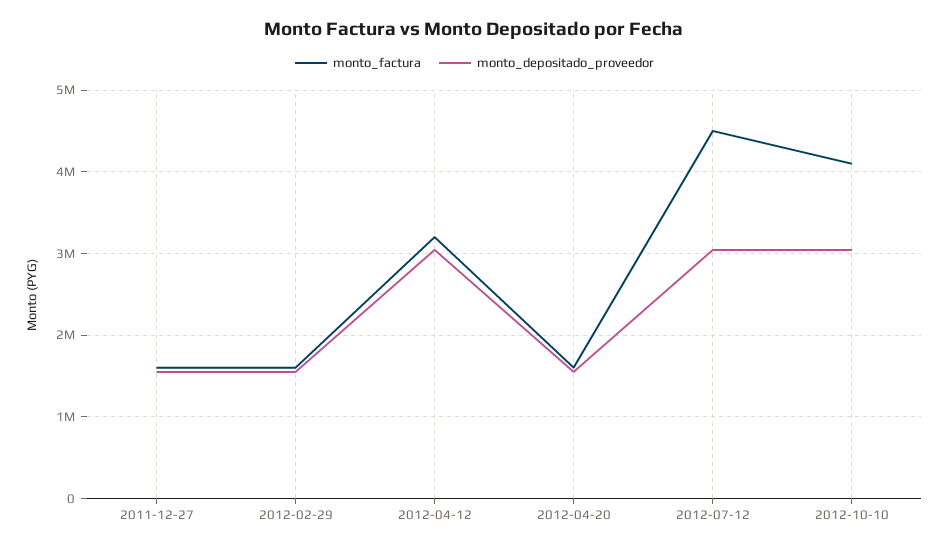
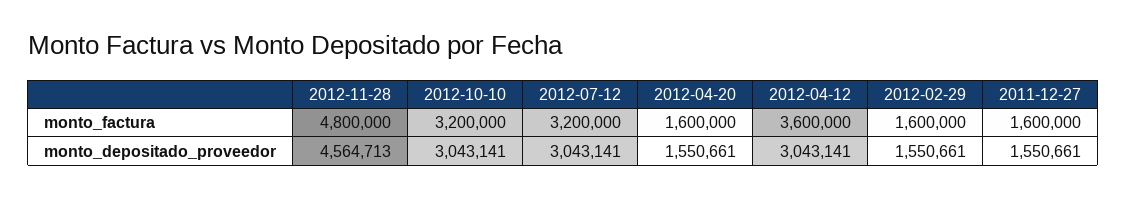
monto_factura, 2012-04-12: 3200000 -> 3600000
monto_factura, 2012-07-12: 4500000 -> 3200000
monto_factura, 2012-10-10: 4100000 -> 3200000
monto_factura, 2012-11-28: none -> 4800000
monto_depositado_proveedor, 2012-11-28: none -> 4564713

